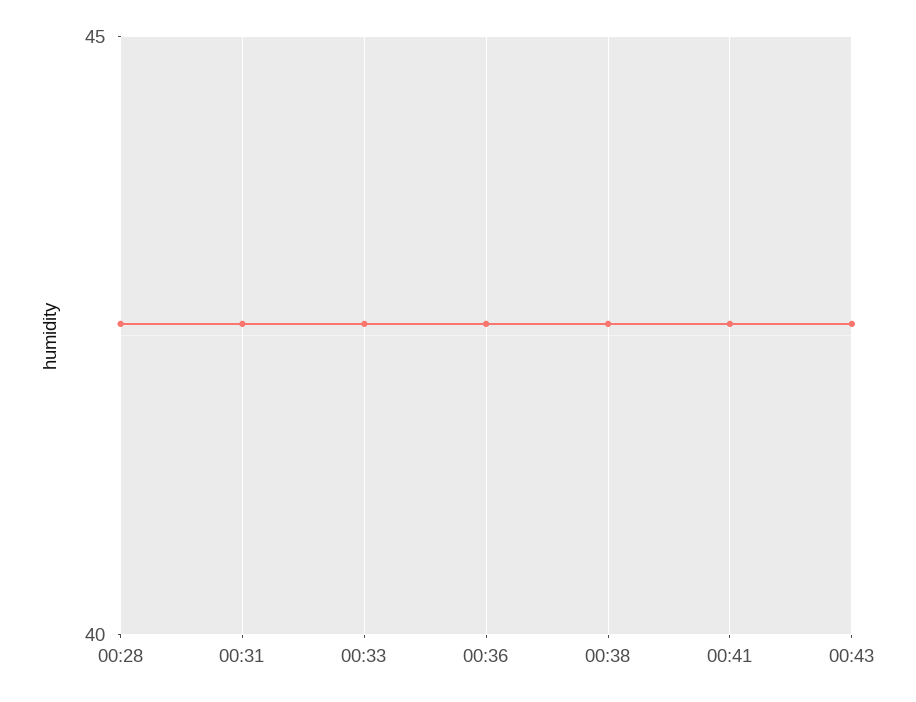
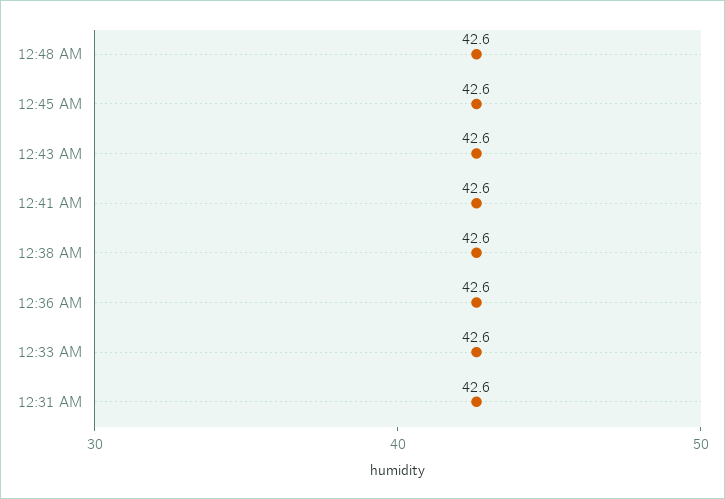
00:28: 42.5 -> none
12:48 AM: none -> 42.6
12:45 AM: none -> 42.6

